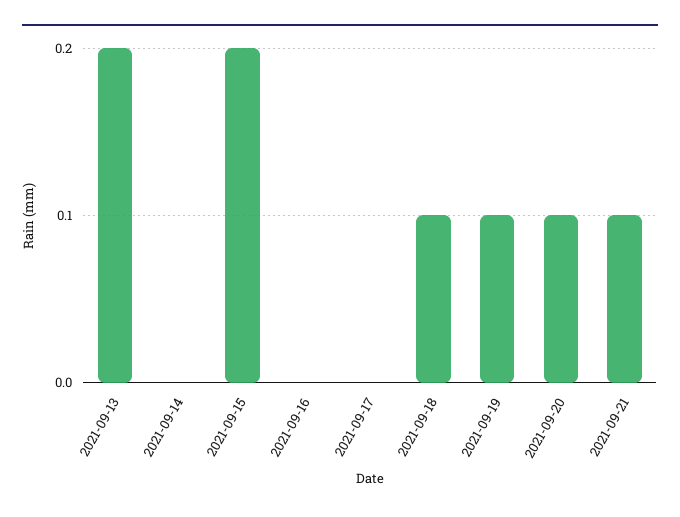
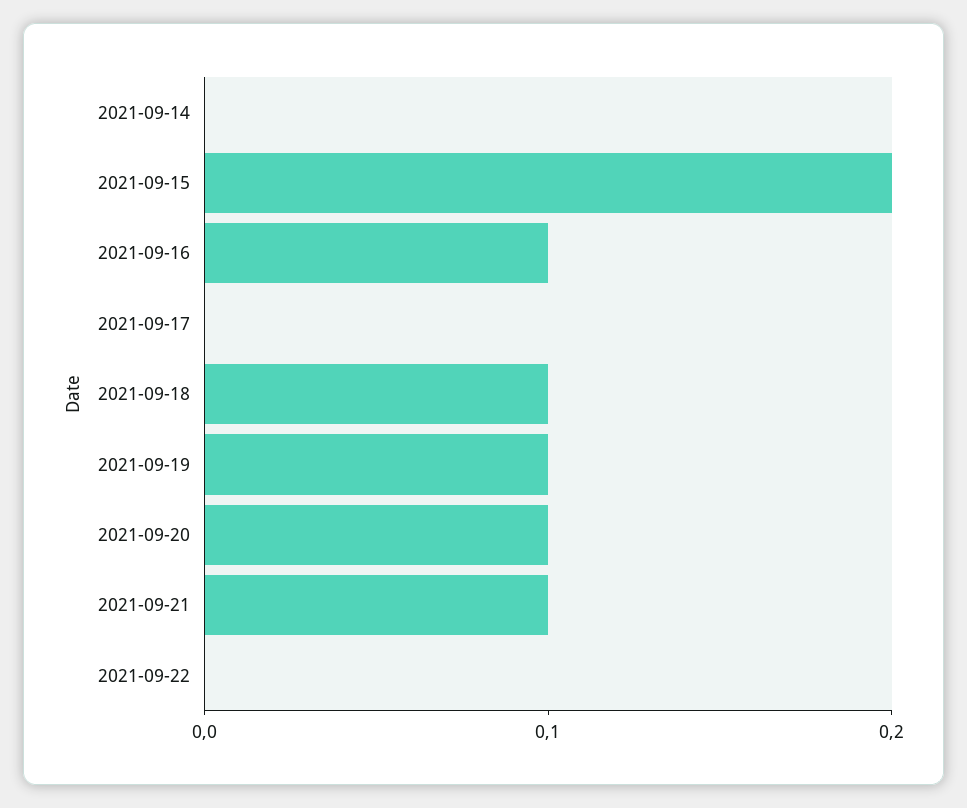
2021-09-13: 0.2 -> none
2021-09-16: 0 -> 0.1
2021-09-22: none -> 0

